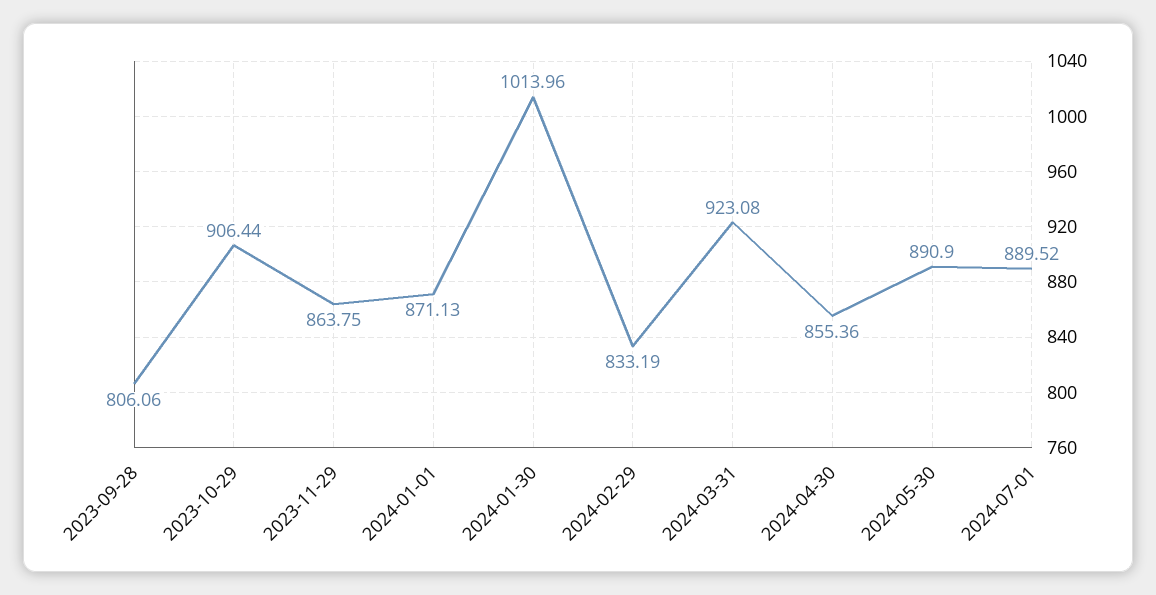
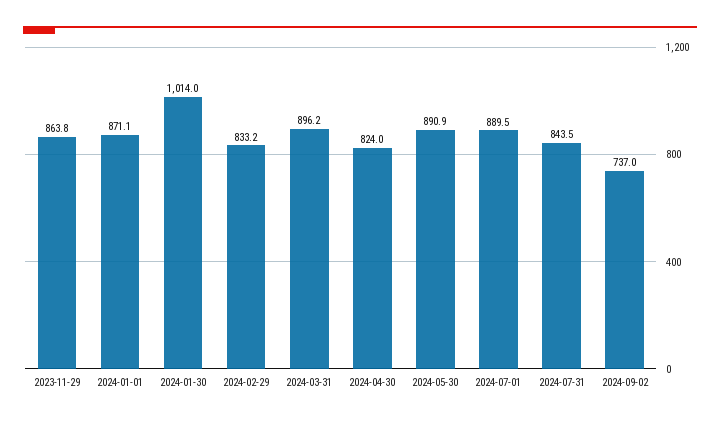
2023-09-28: 806.06 -> none
2023-10-29: 906.44 -> none
2024-03-31: 923.08 -> 896.2
2024-04-30: 855.36 -> 824
2024-07-31: none -> 843.5
2024-09-02: none -> 737

